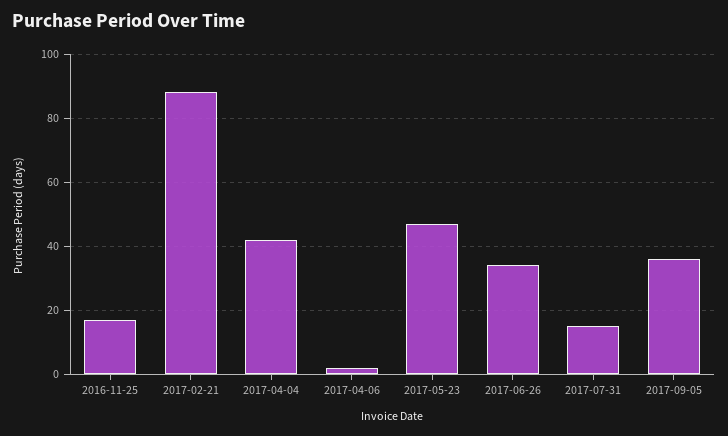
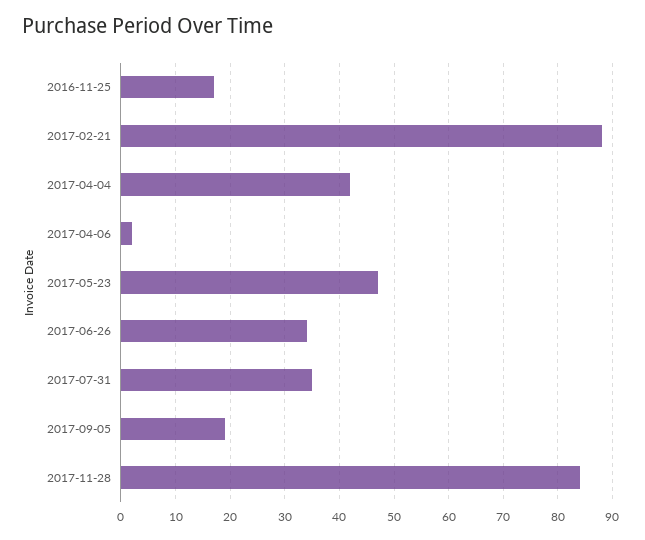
2017-07-31: 15 -> 35
2017-09-05: 35 -> 20
2017-11-28: none -> 85

